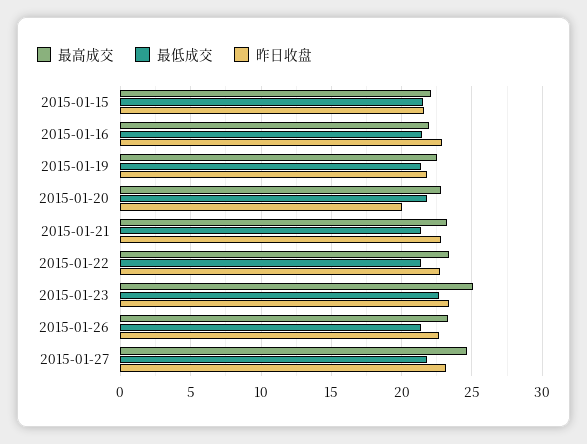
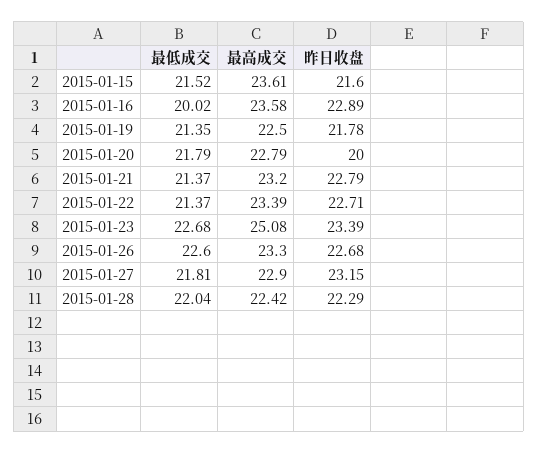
最高成交, 2015-01-15: 22 -> 23.61
最高成交, 2015-01-16: 22 -> 23.58
最低成交, 2015-01-16: 21.5 -> 20.02
最低成交, 2015-01-26: 21.5 -> 22.6
最高成交, 2015-01-27: 24.5 -> 22.9
最低成交, 2015-01-28: none -> 22.04
最高成交, 2015-01-28: none -> 22.42
昨日收盘, 2015-01-28: none -> 22.29

